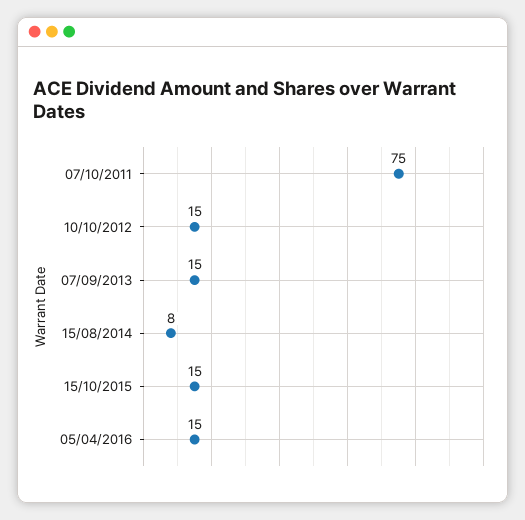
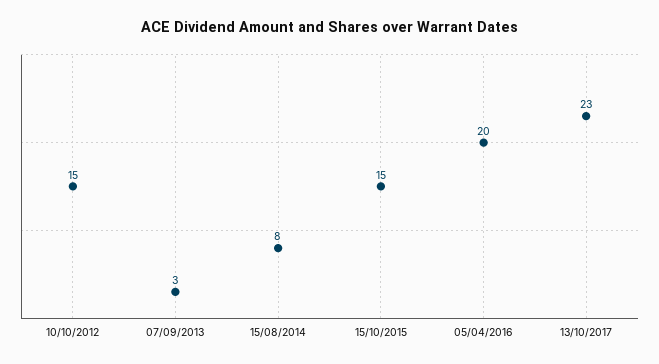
07/10/2011: 75 -> none
07/09/2013: 15 -> 3
05/04/2016: 15 -> 20
13/10/2017: none -> 23

